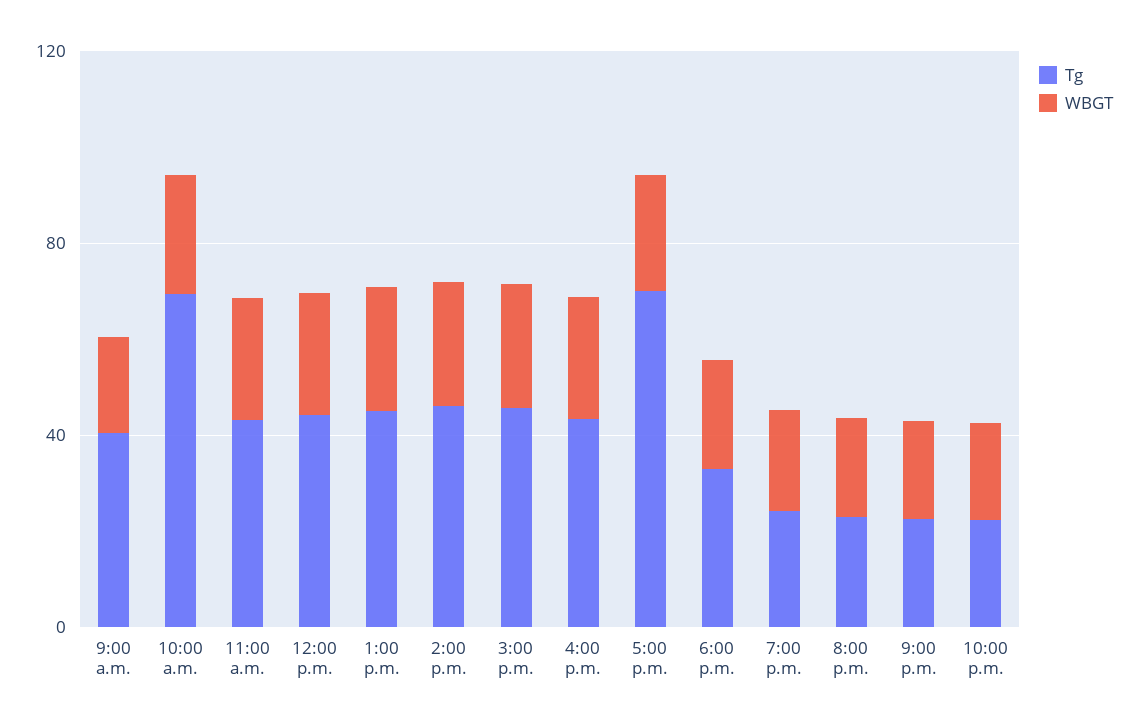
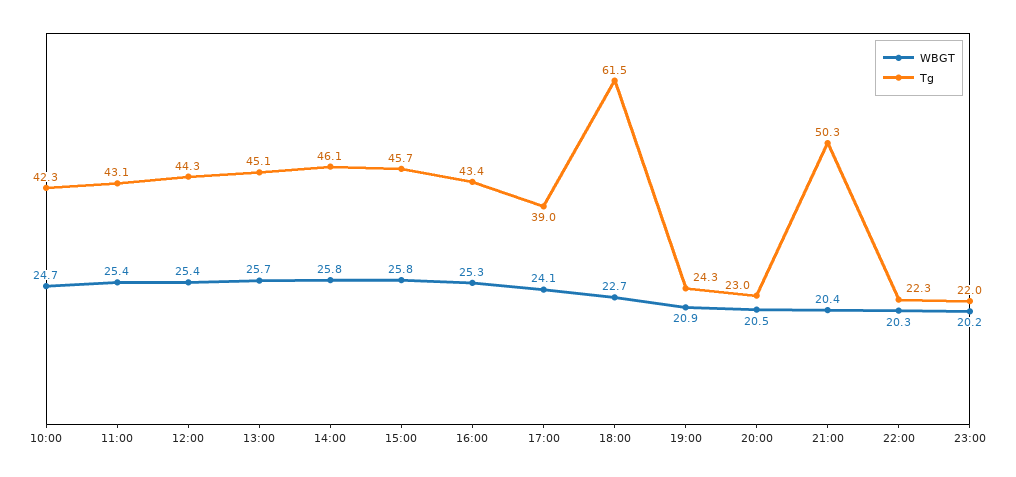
Tg, 9:00 a.m.: 40 -> none
WBGT, 9:00 a.m.: 20 -> none
Tg, 10:00 a.m.: 70 -> 42.3
Tg, 5:00 p.m.: 70 -> 39
Tg, 6:00 p.m.: 30 -> 61.5
Tg, 9:00 p.m.: 20 -> 50.3
WBGT, 23:00: none -> 20.2
Tg, 23:00: none -> 22

